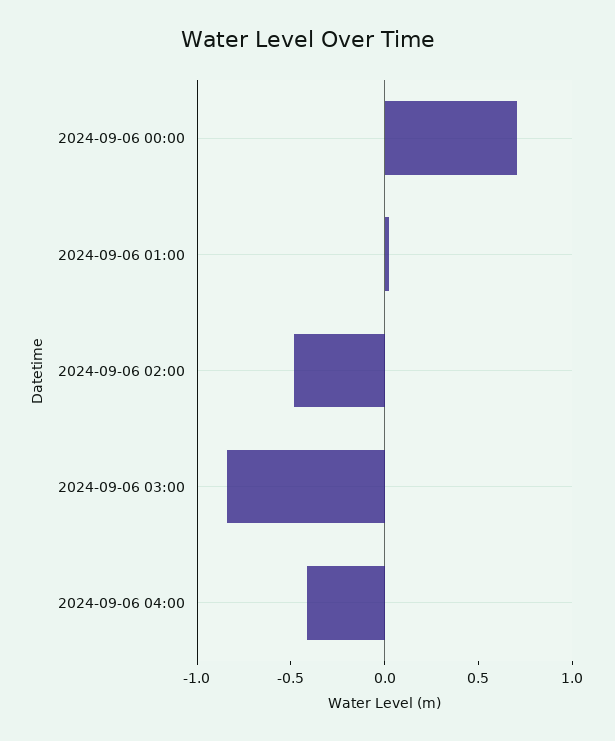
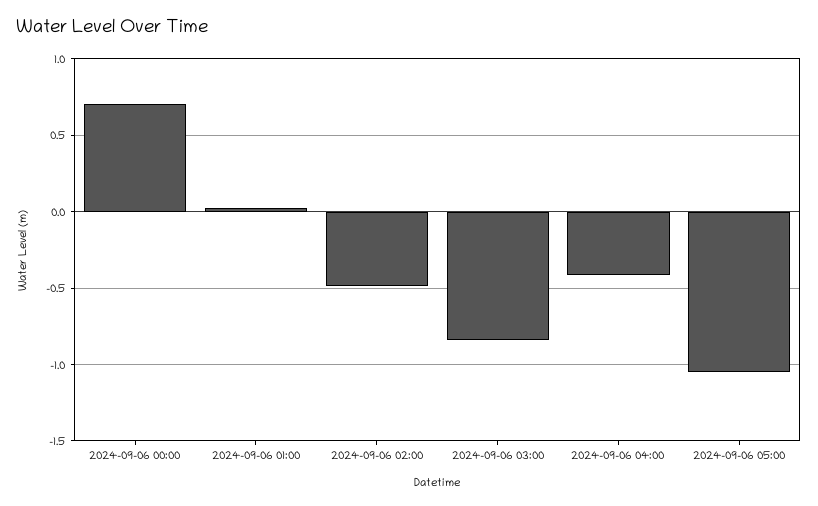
2024-09-06 05:00: none -> -1.05

